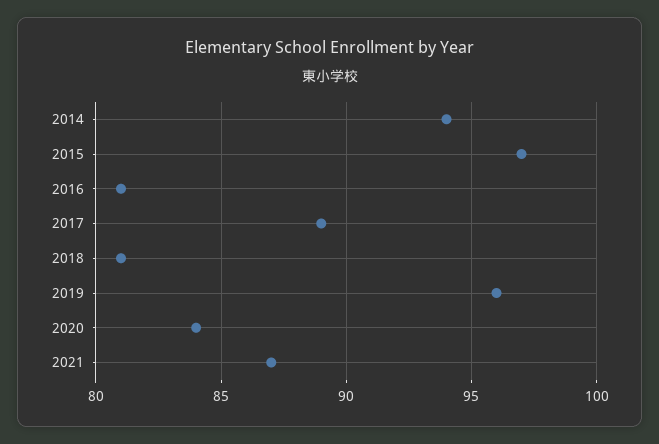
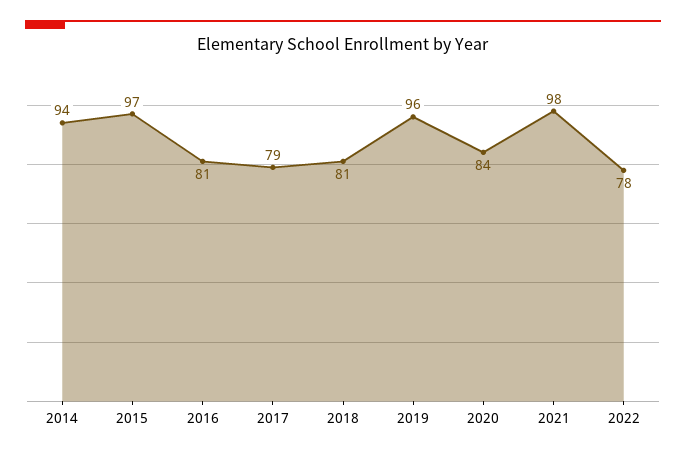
2017: 89 -> 79
2021: 87 -> 98
2022: none -> 78

